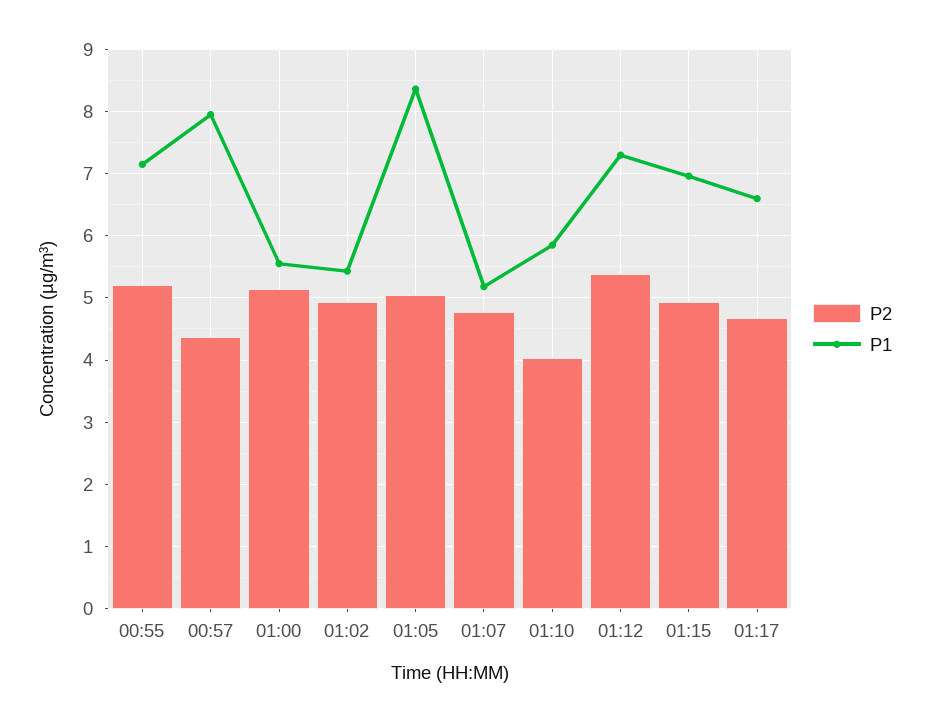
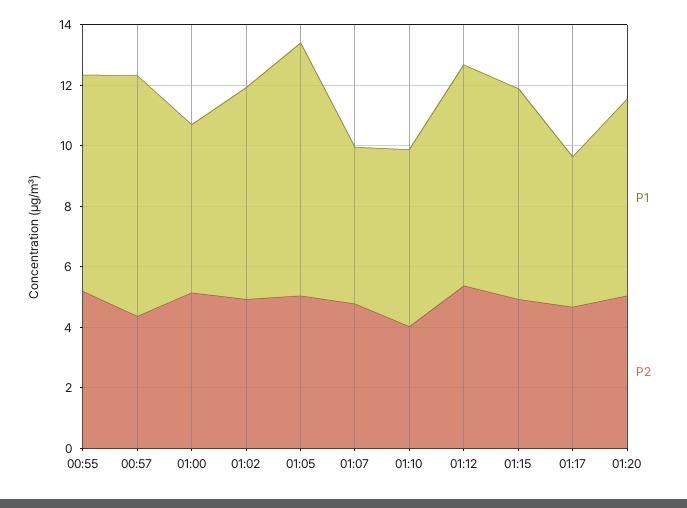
P1, 01:02: 5.4 -> 7
P1, 01:17: 6.6 -> 5
P1, 01:20: none -> 6.5
P2, 01:20: none -> 5

